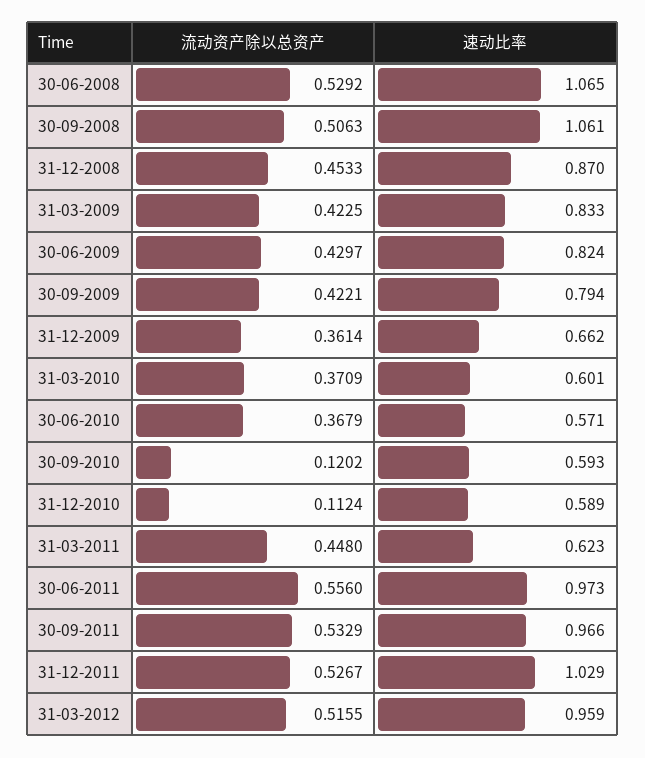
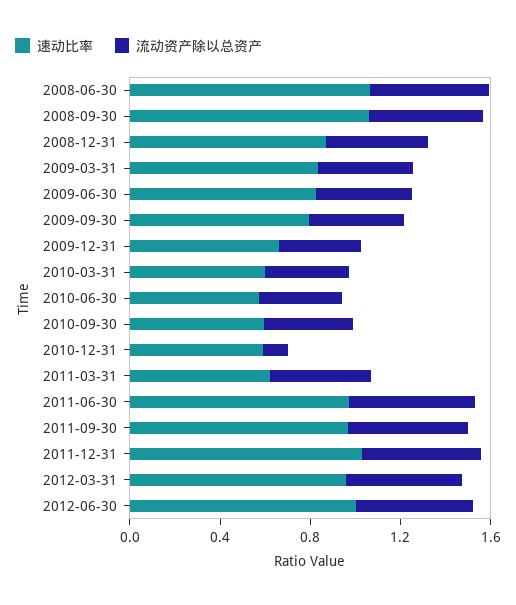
流动资产除以总资产, 30-09-2010: 0.1202 -> 0.4
速动比率, 2012-06-30: none -> 1
流动资产除以总资产, 2012-06-30: none -> 0.5

